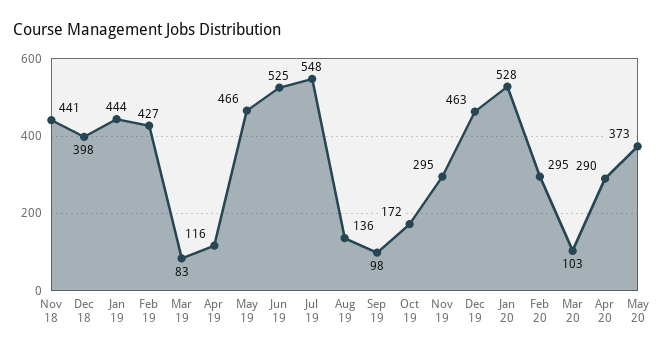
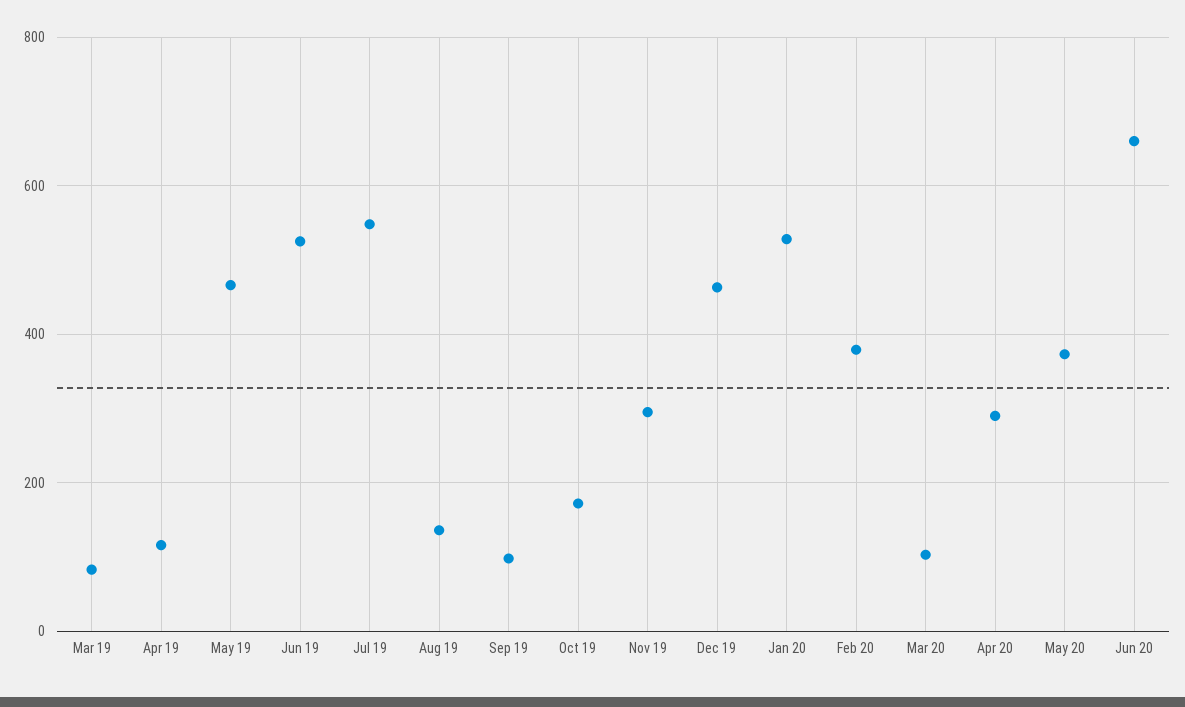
Nov 18: 441 -> none
Dec 18: 398 -> none
Jan 19: 444 -> none
Feb 19: 427 -> none
Feb 20: 295 -> 380
Jun 20: none -> 660

